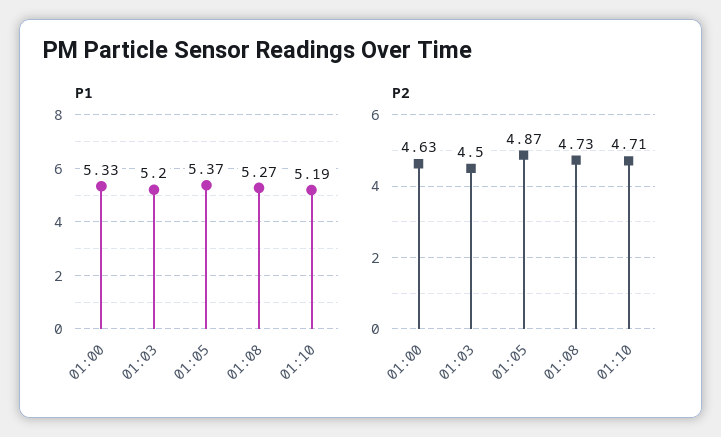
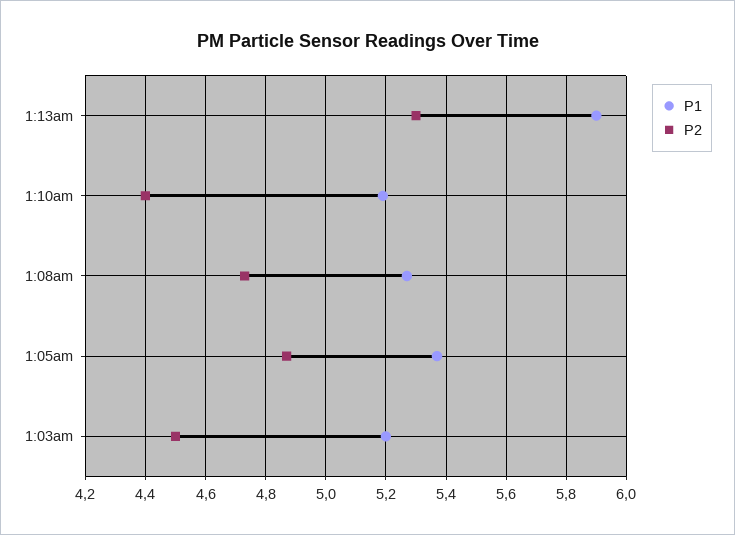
P1, 01:00: 5.33 -> none
P2, 01:00: 4.63 -> none
P2, 01:10: 4.71 -> 4.4
P1, 1:13am: none -> 5.9
P2, 1:13am: none -> 5.3

